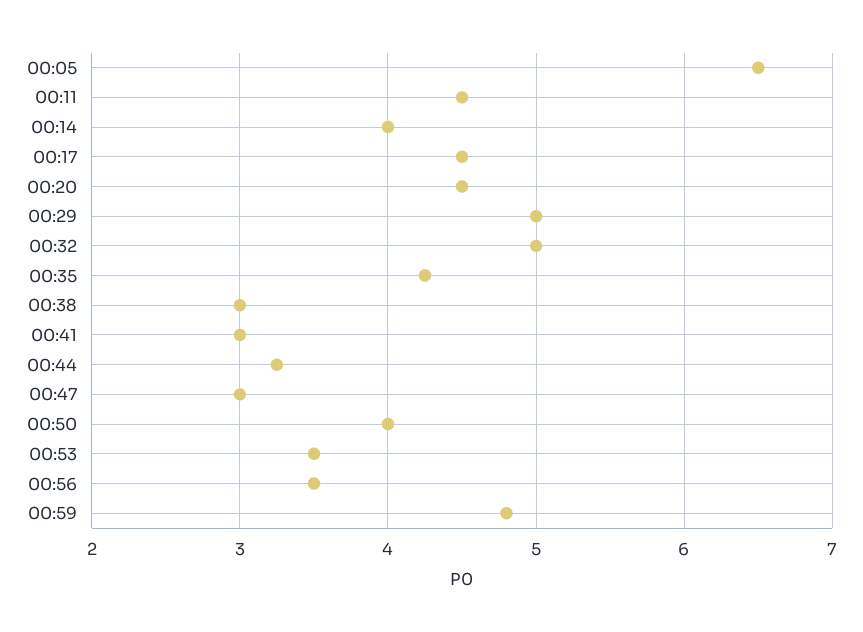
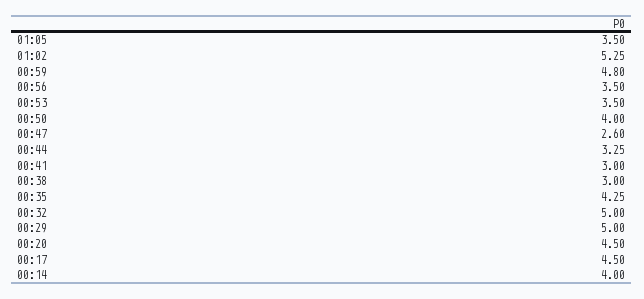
00:05: 6.5 -> none
00:11: 4.5 -> none
00:47: 3 -> 2.6
01:05: none -> 3.5
01:02: none -> 5.25

